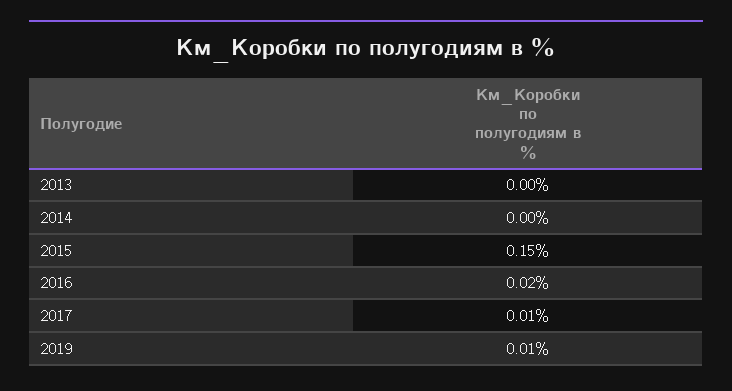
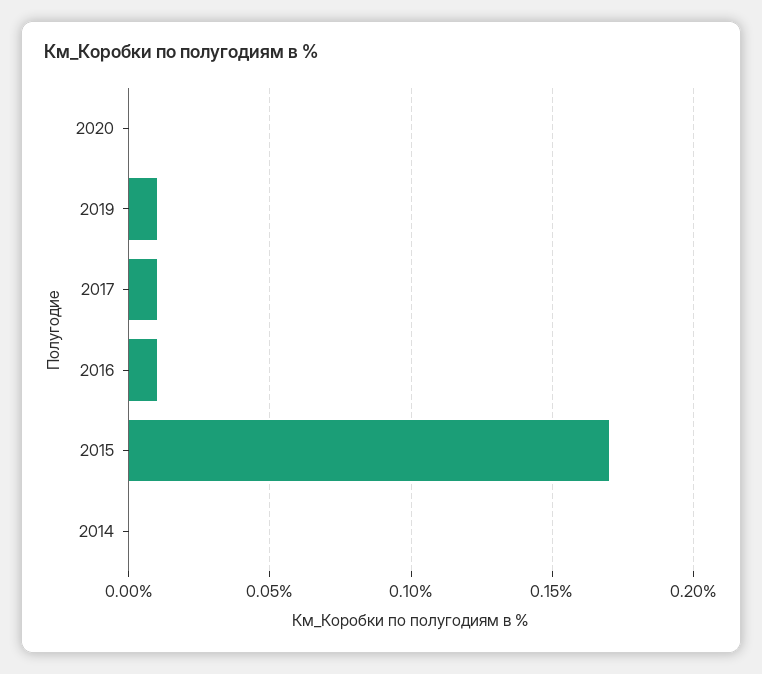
2013: 0 -> none
2015: 0.15 -> 0.17
2016: 0.02 -> 0.01
2020: none -> 0

